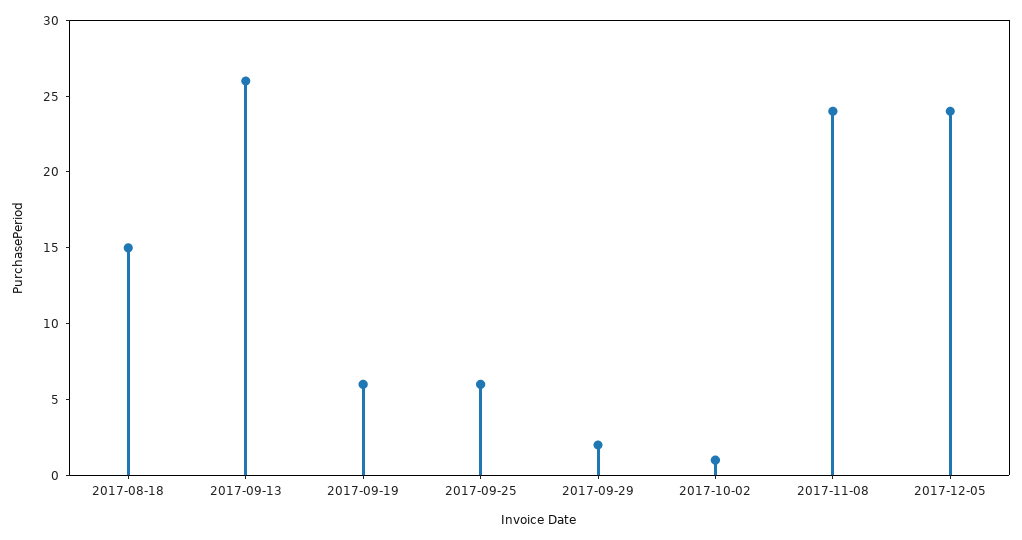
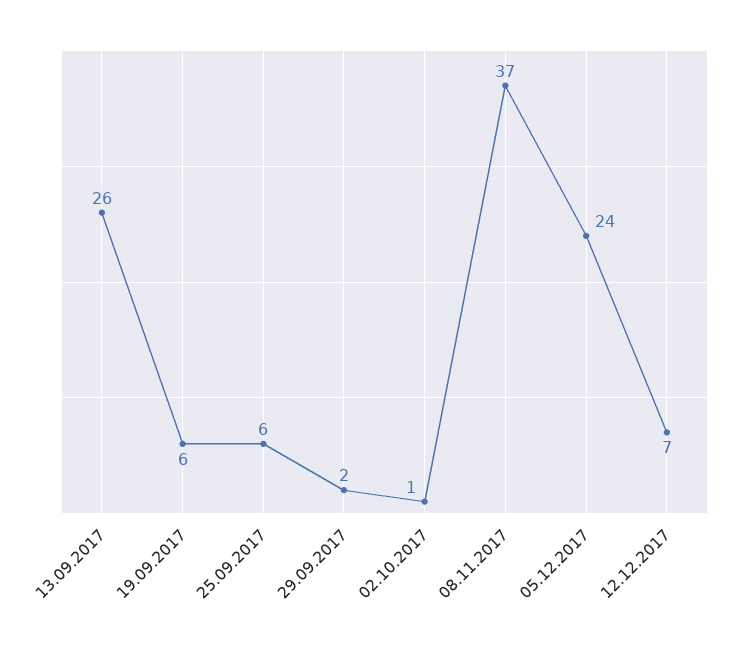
2017-08-18: 15 -> none
2017-11-08: 24 -> 37
12.12.2017: none -> 7

